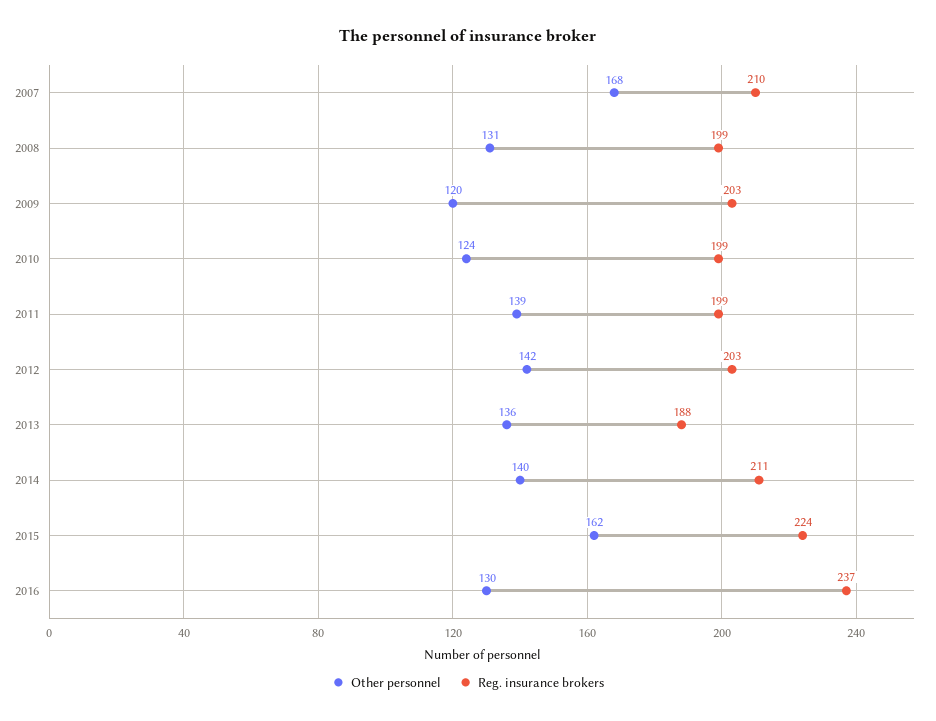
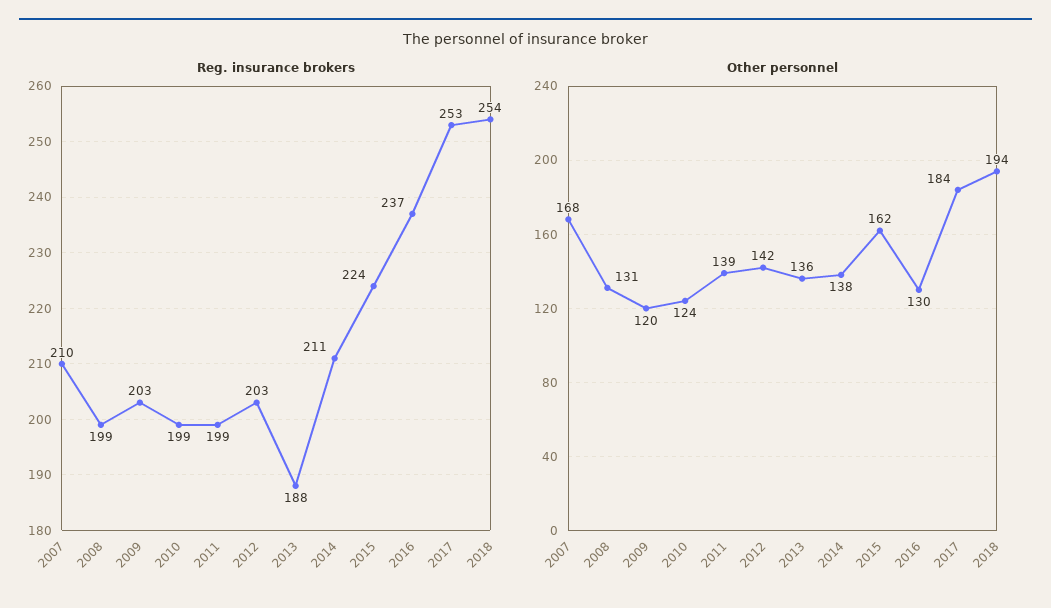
Other personnel, 2014: 140 -> 138
Reg. insurance brokers, 2017: none -> 253
Reg. insurance brokers, 2018: none -> 254
Other personnel, 2017: none -> 184
Other personnel, 2018: none -> 194

